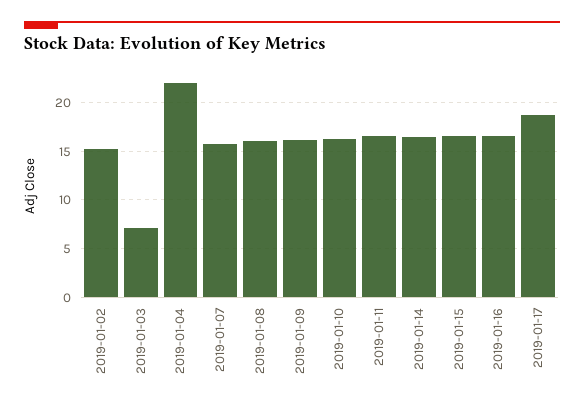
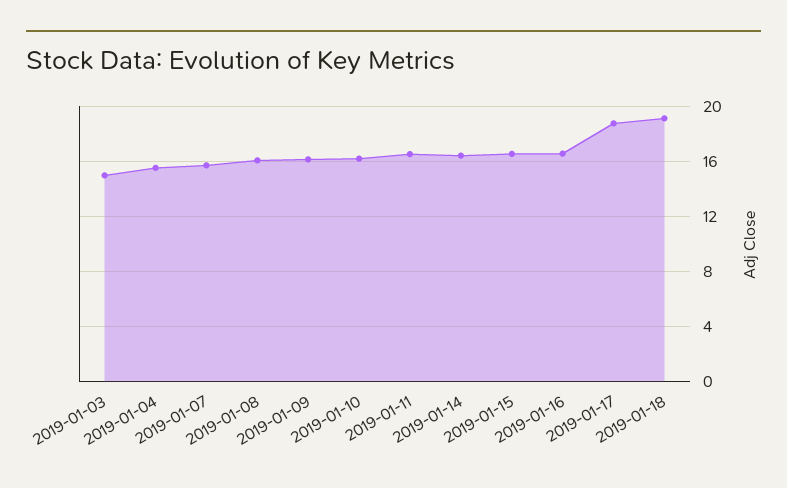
2019-01-02: 15 -> none
2019-01-03: 7 -> 15
2019-01-04: 22 -> 15.5
2019-01-18: none -> 19

